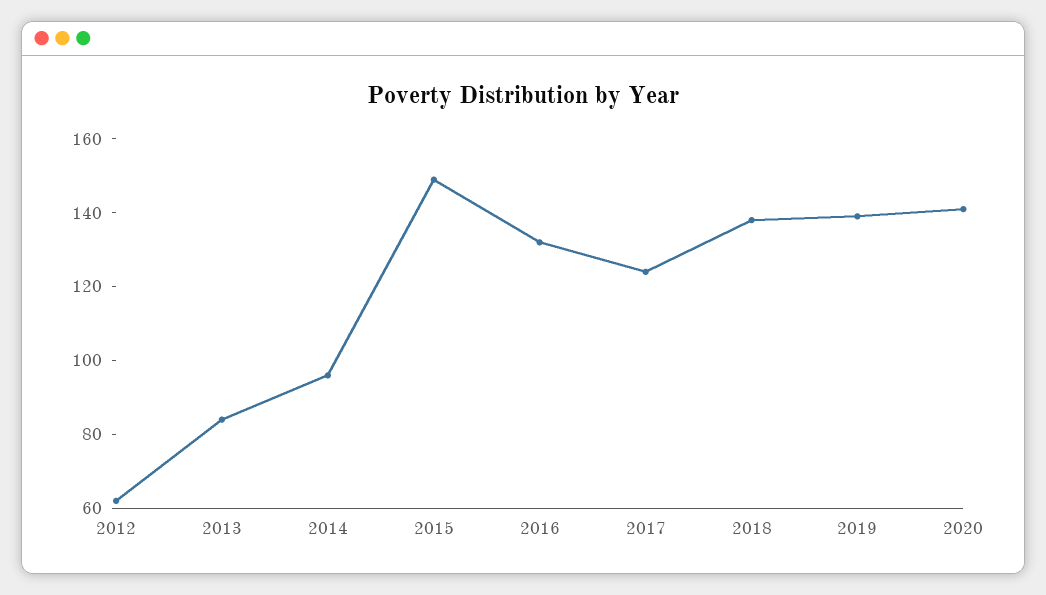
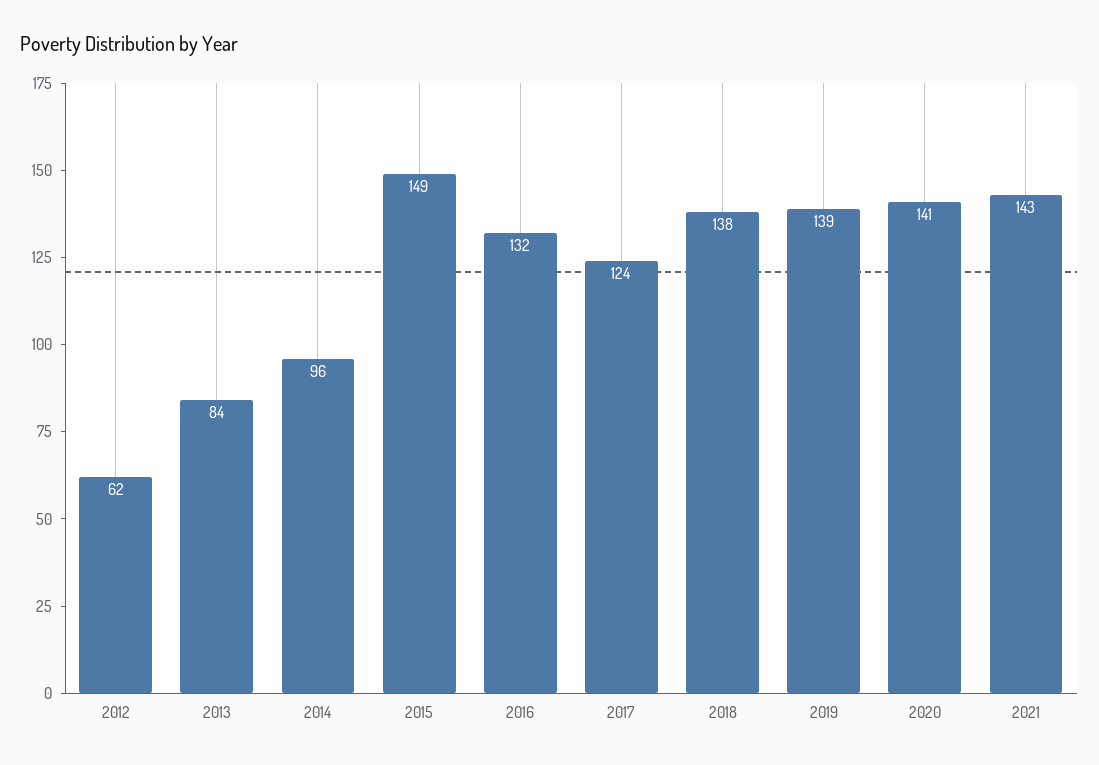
2021: none -> 143

